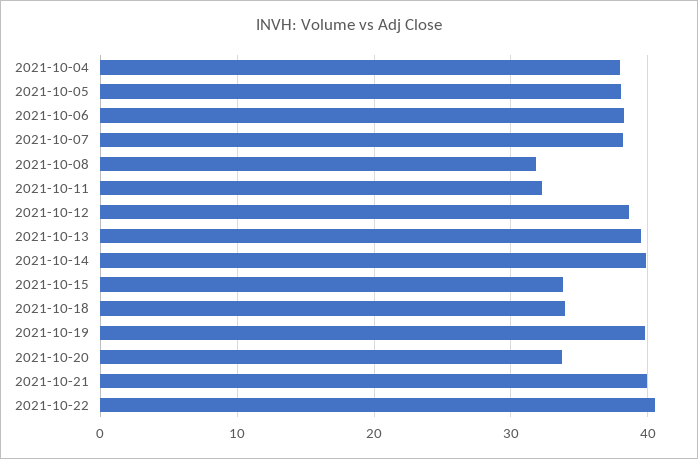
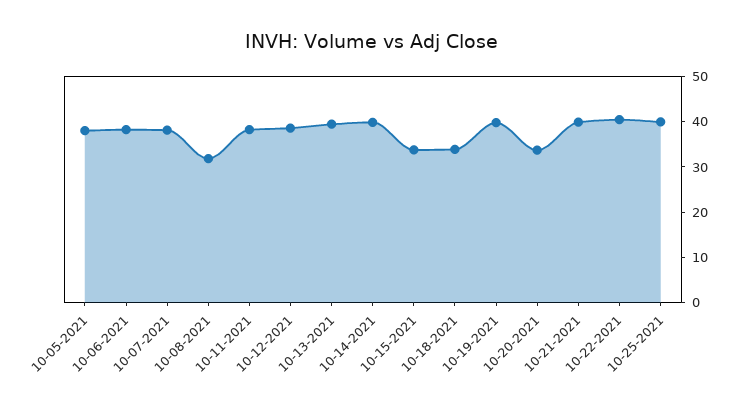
2021-10-04: 38 -> none
2021-10-11: 32 -> 38
10-25-2021: none -> 40

